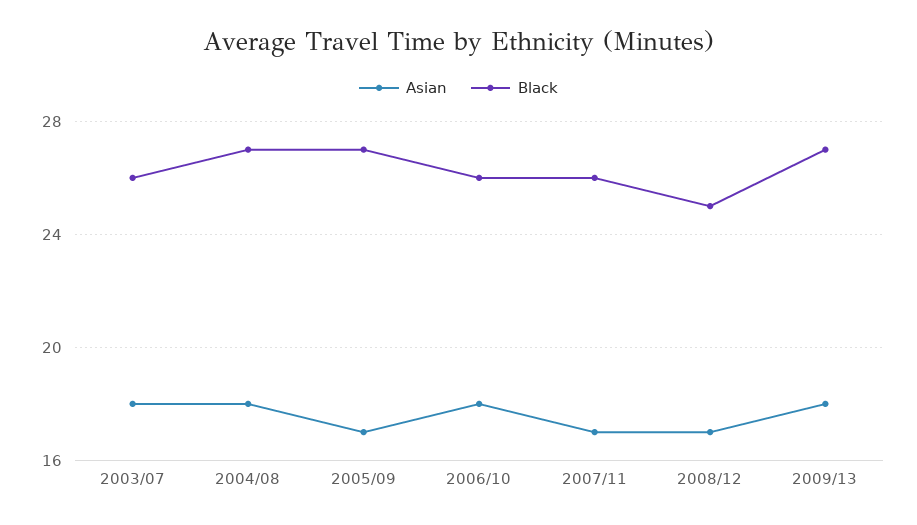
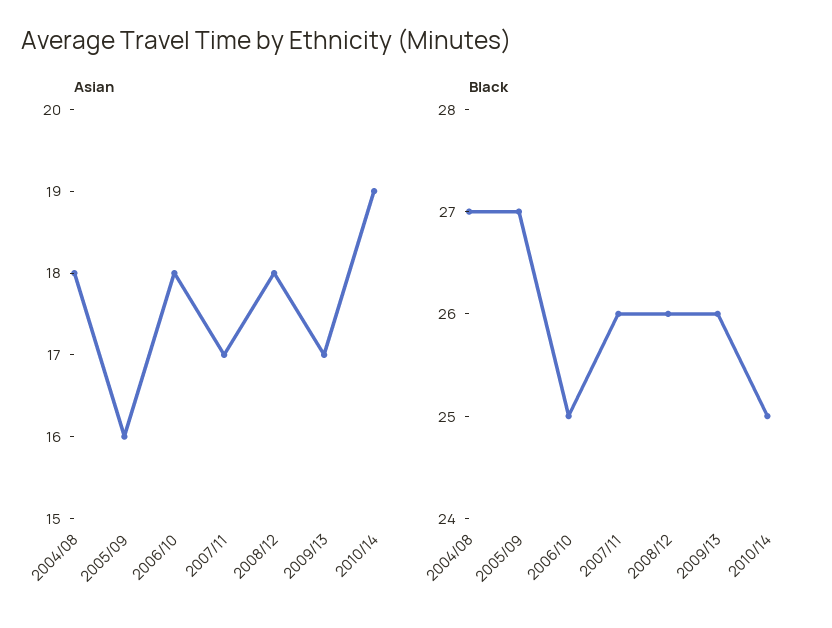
Asian, 2003/07: 18 -> none
Black, 2003/07: 26 -> none
Asian, 2005/09: 17 -> 16
Black, 2006/10: 26 -> 25
Asian, 2008/12: 17 -> 18
Black, 2008/12: 25 -> 26
Asian, 2009/13: 18 -> 17
Black, 2009/13: 27 -> 26
Asian, 2010/14: none -> 19
Black, 2010/14: none -> 25

